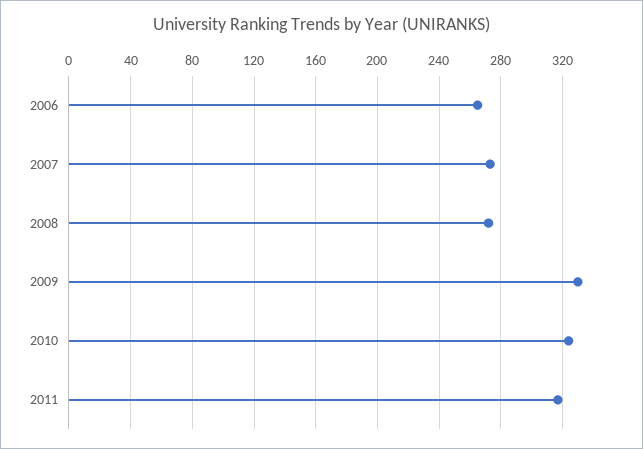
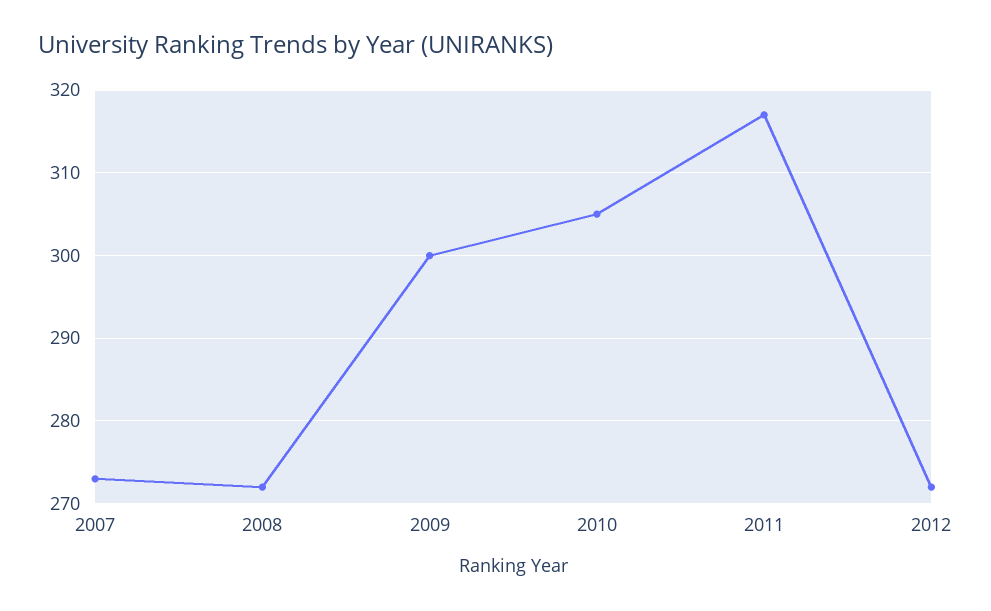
2006: 265 -> none
2009: 330 -> 300
2010: 325 -> 305
2012: none -> 272

